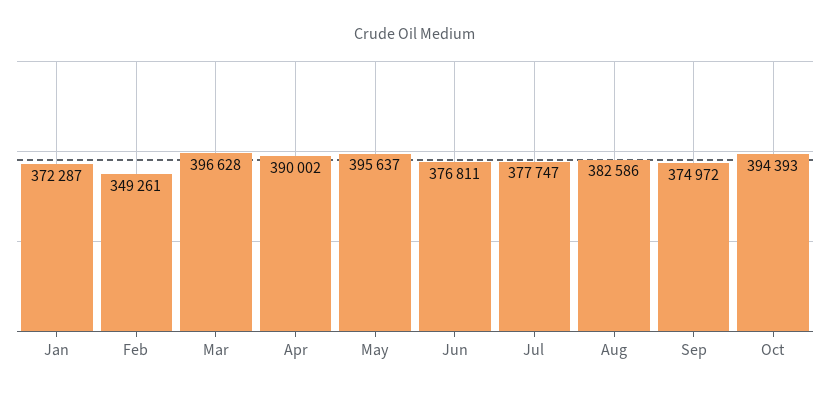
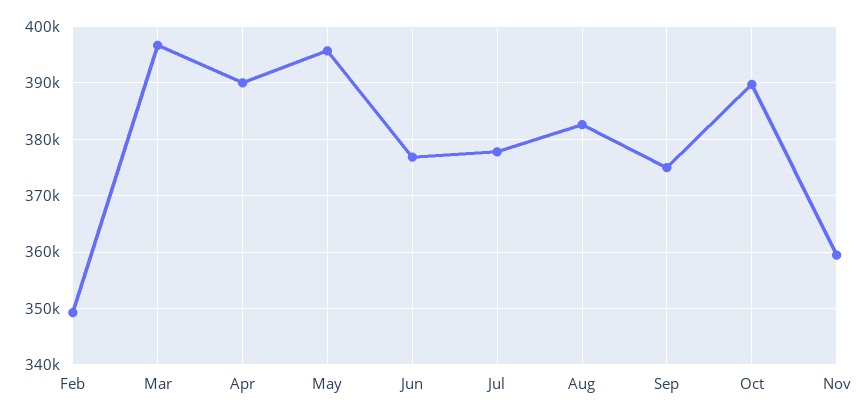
Jan: 372287 -> none
Oct: 394393 -> 390000
Nov: none -> 360000

